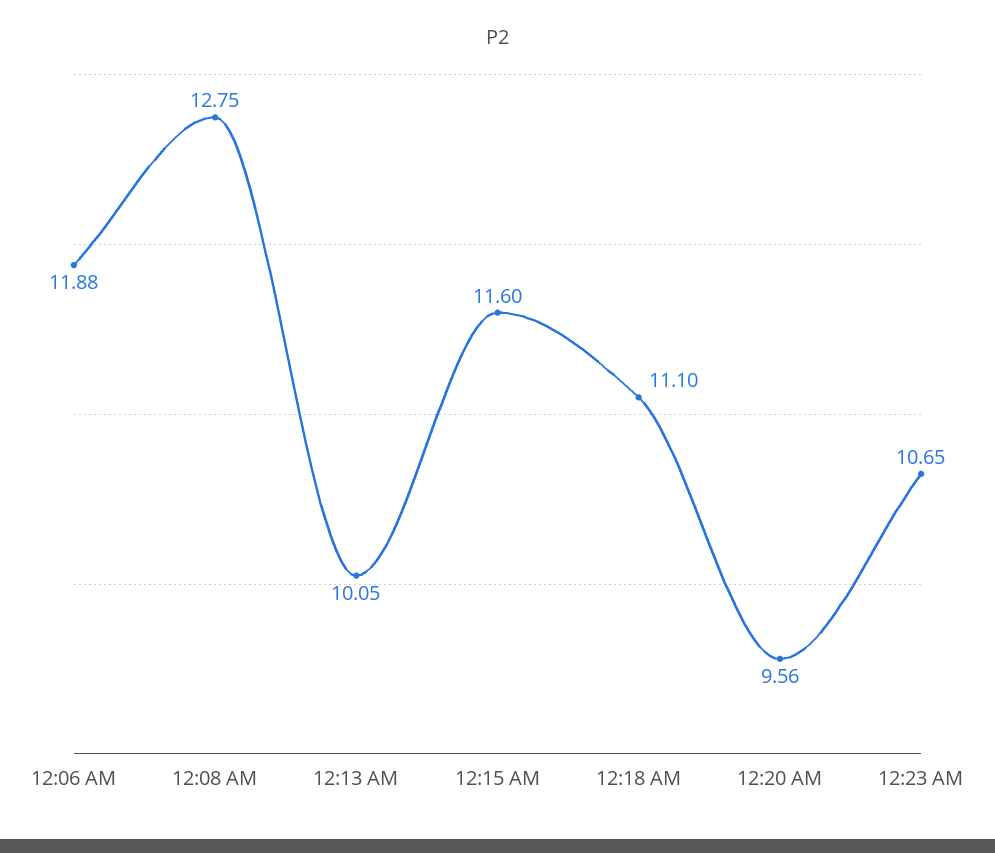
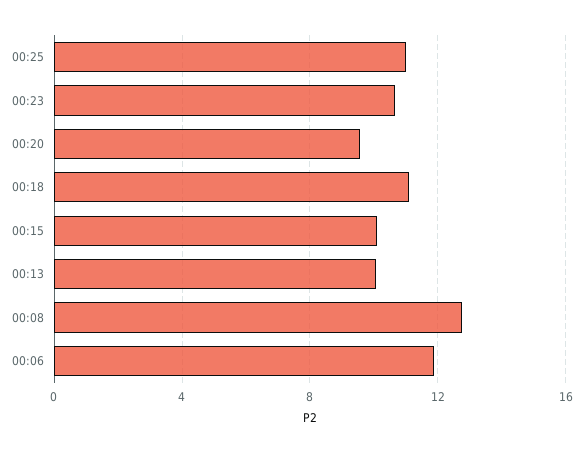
12:15 AM: 11.6 -> 10
00:25: none -> 11

